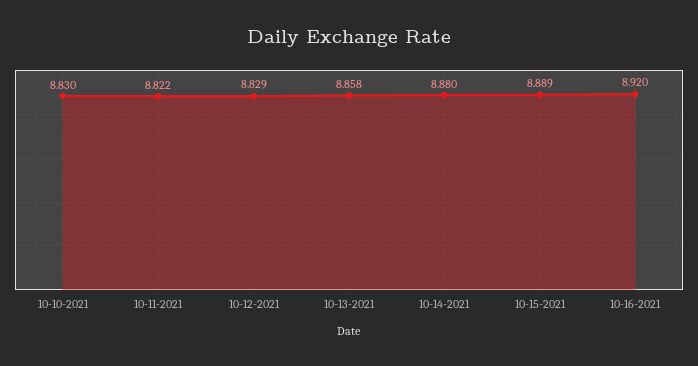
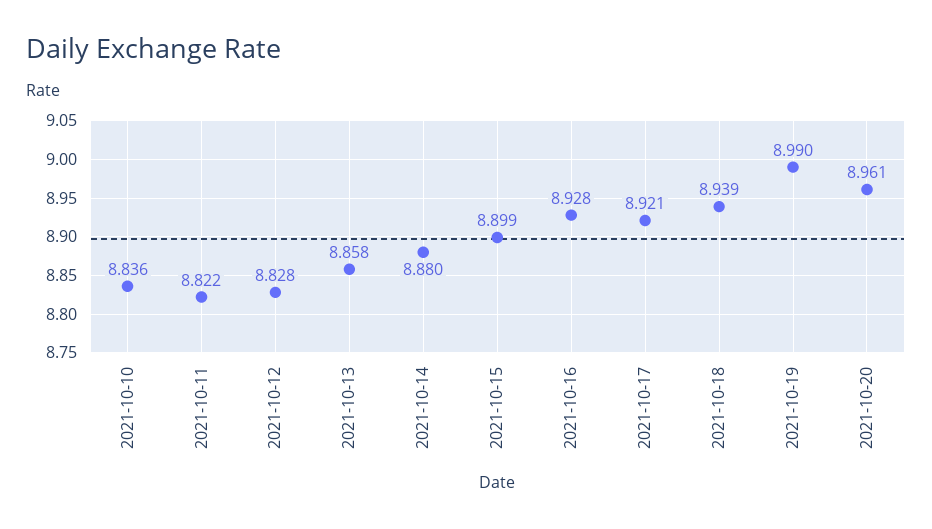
10-10-2021: 8.83 -> 8.836
10-12-2021: 8.829 -> 8.828
10-15-2021: 8.889 -> 8.899
10-16-2021: 8.92 -> 8.928
2021-10-17: none -> 8.921
2021-10-18: none -> 8.939
2021-10-19: none -> 8.99
2021-10-20: none -> 8.961

